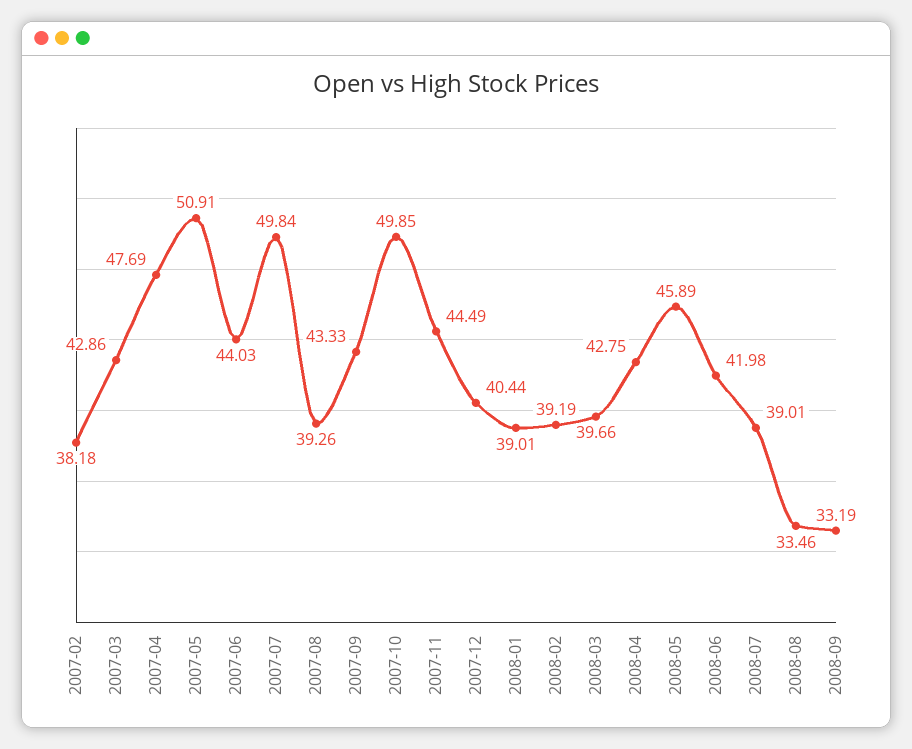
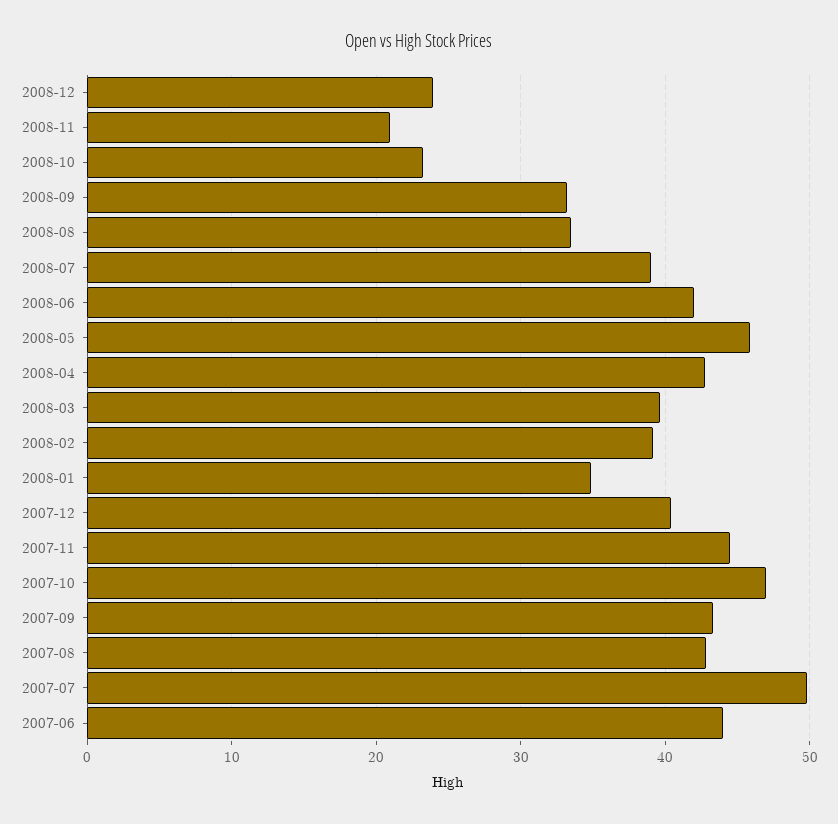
2007-02: 38.18 -> none
2007-03: 42.86 -> none
2007-04: 47.69 -> none
2007-05: 50.91 -> none
2007-08: 39.26 -> 43
2007-10: 49.85 -> 47
2008-01: 39.01 -> 35
2008-12: none -> 24
2008-11: none -> 21
2008-10: none -> 23

